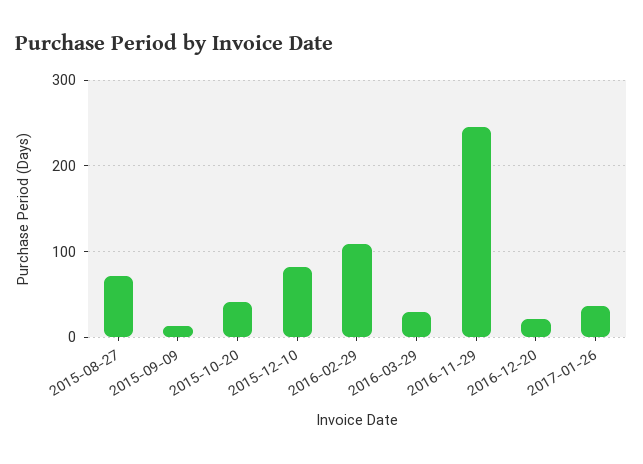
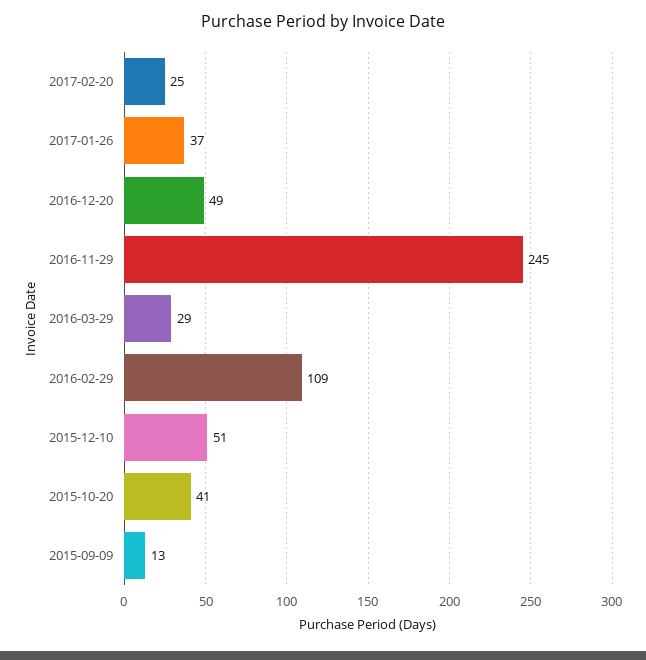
2015-08-27: 70 -> none
2015-12-10: 80 -> 51
2016-12-20: 20 -> 49
2017-02-20: none -> 25

